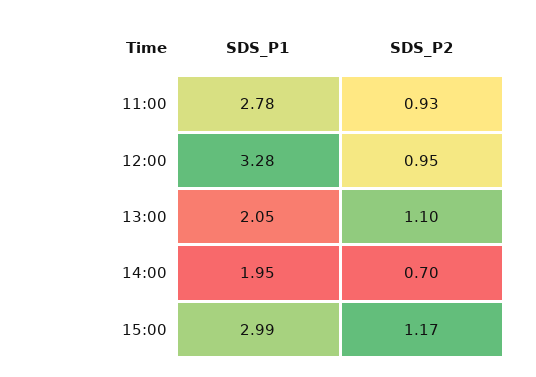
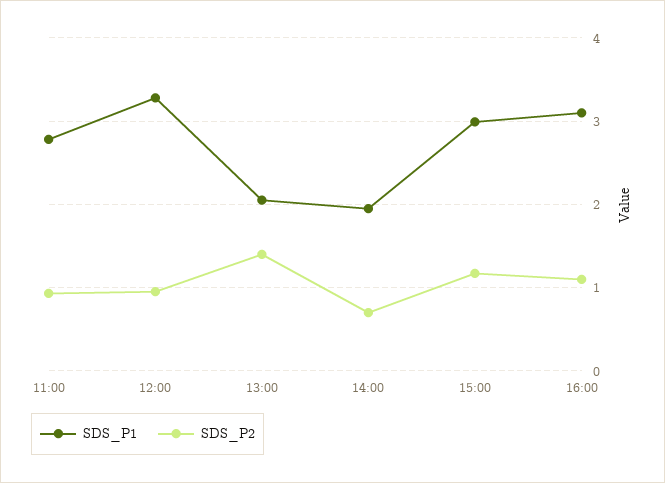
SDS_P2, 13:00: 1.1 -> 1.4
SDS_P1, 16:00: none -> 3.1
SDS_P2, 16:00: none -> 1.1

